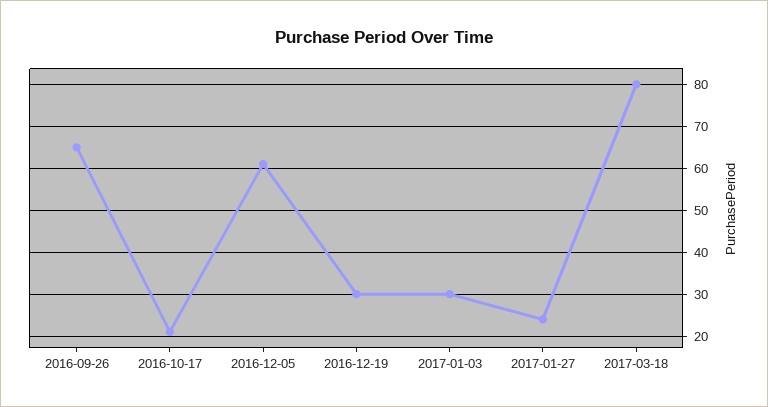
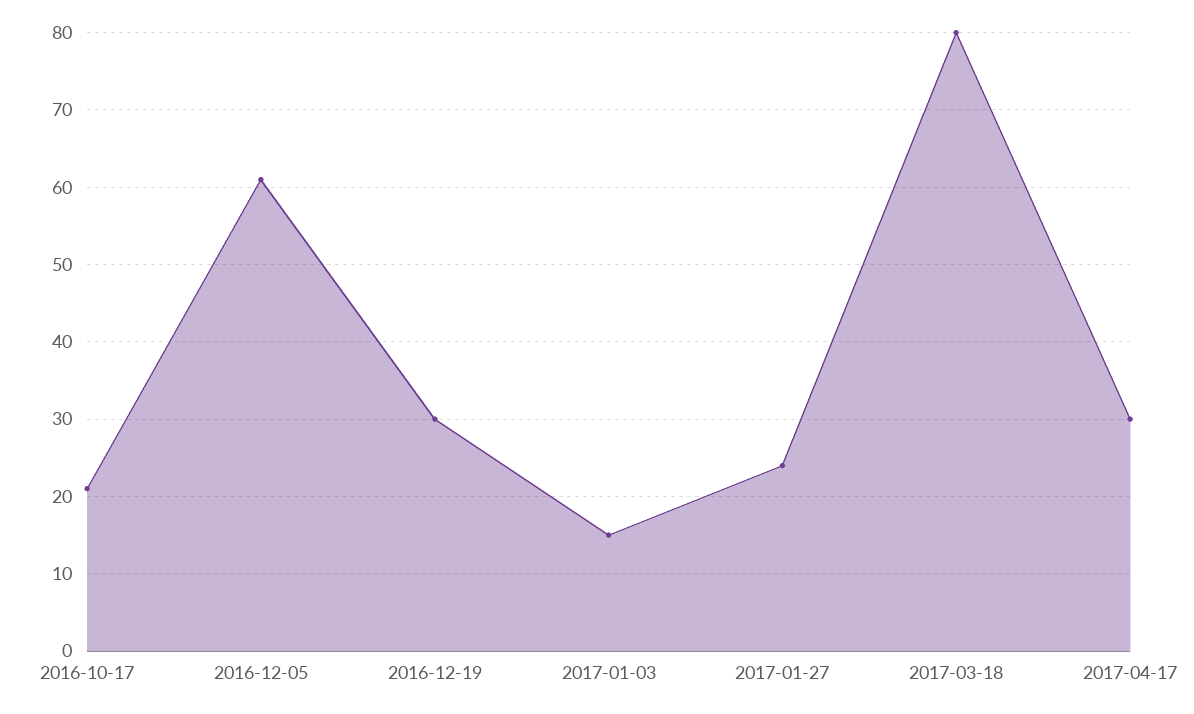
2016-09-26: 65 -> none
2017-01-03: 30 -> 15
2017-04-17: none -> 30

